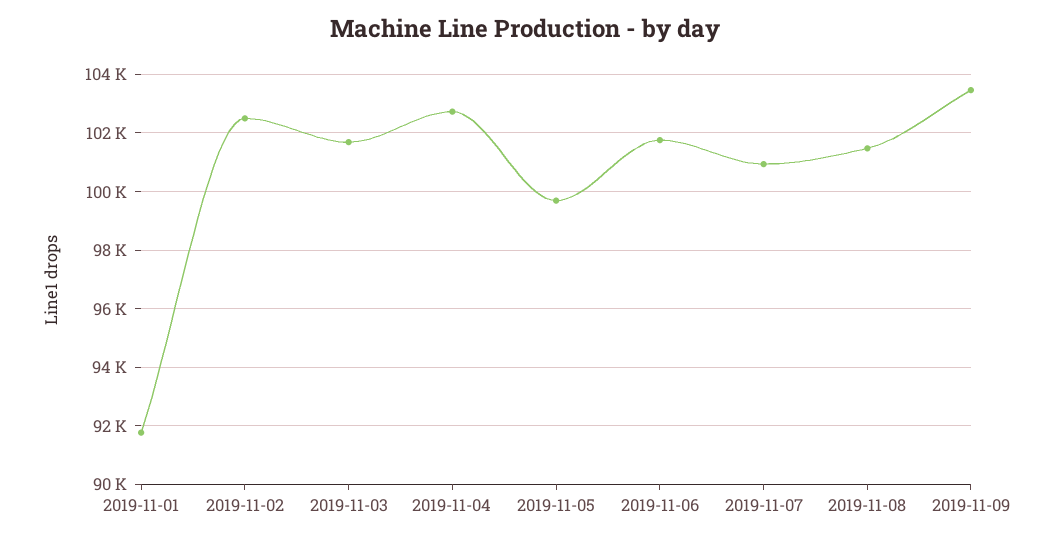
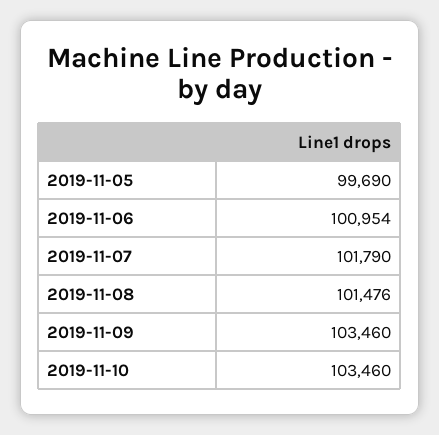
2019-11-01: 91750 -> none
2019-11-02: 102500 -> none
2019-11-03: 101750 -> none
2019-11-04: 102750 -> none
2019-11-06: 101750 -> 100954
2019-11-07: 101000 -> 101790
2019-11-10: none -> 103460

